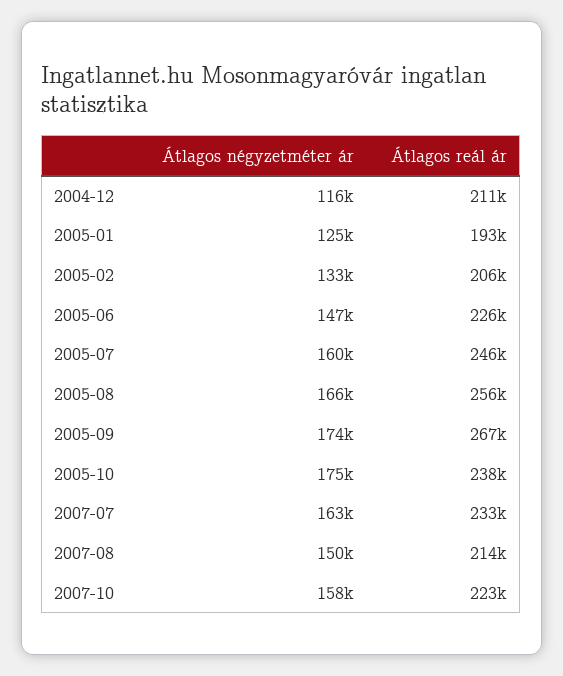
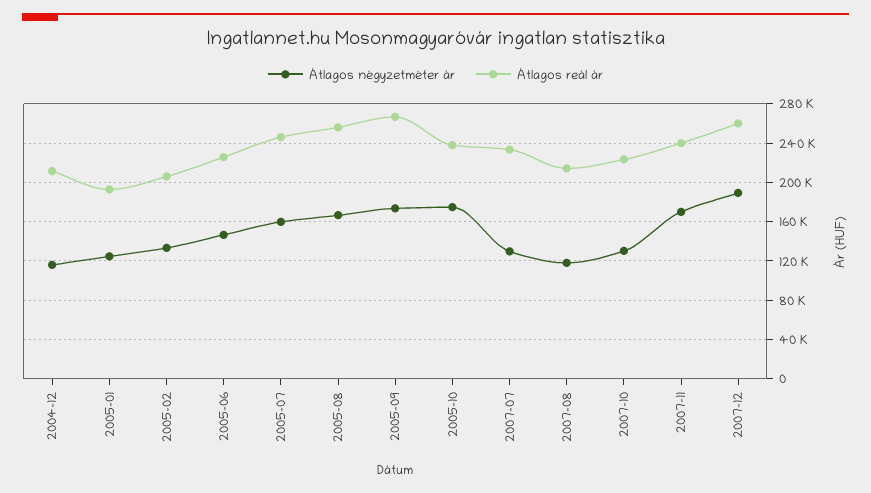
Átlagos négyzetméter ár, 2007-07: 163000 -> 130000
Átlagos négyzetméter ár, 2007-08: 150000 -> 120000
Átlagos négyzetméter ár, 2007-10: 158000 -> 130000
Átlagos négyzetméter ár, 2007-11: none -> 170000
Átlagos reál ár, 2007-11: none -> 240000
Átlagos négyzetméter ár, 2007-12: none -> 190000
Átlagos reál ár, 2007-12: none -> 260000

